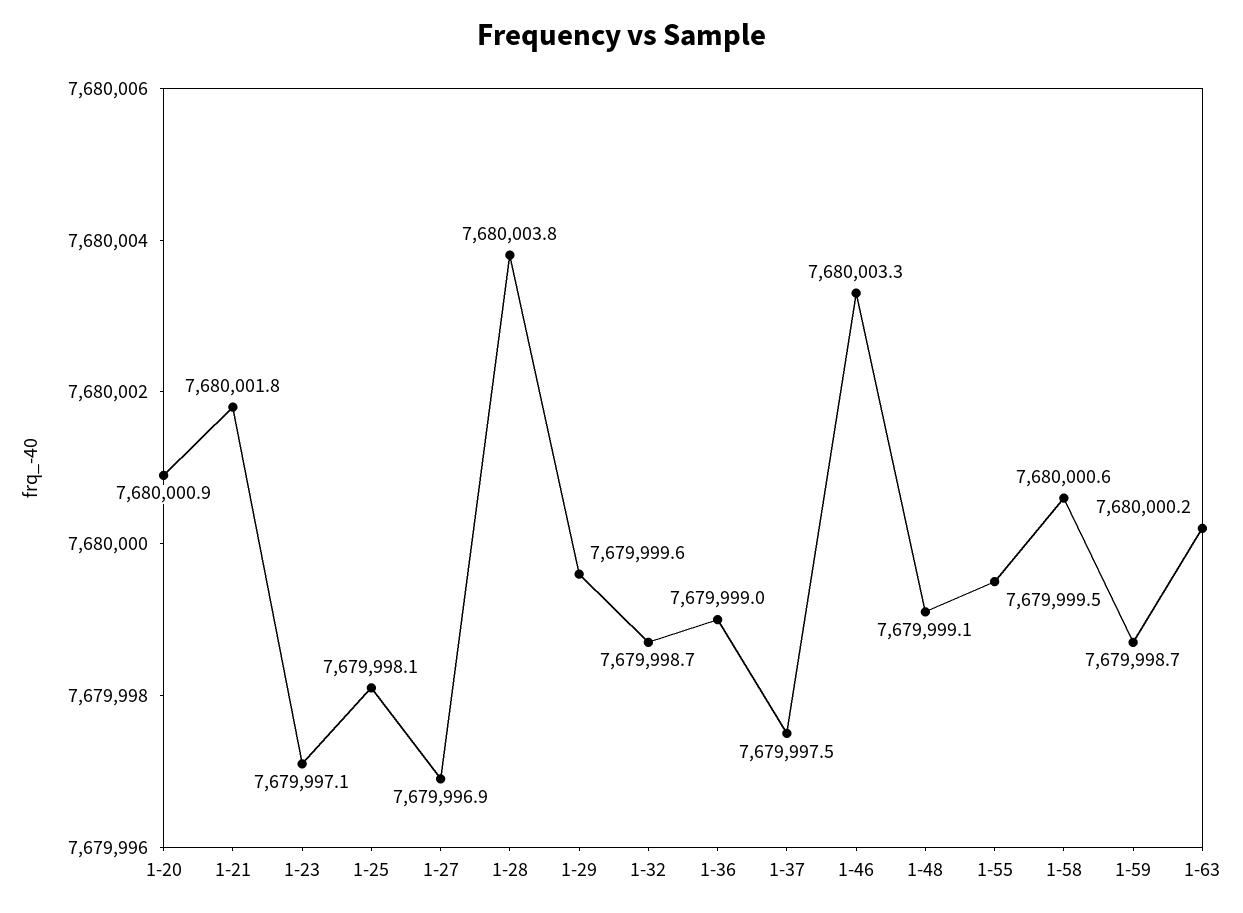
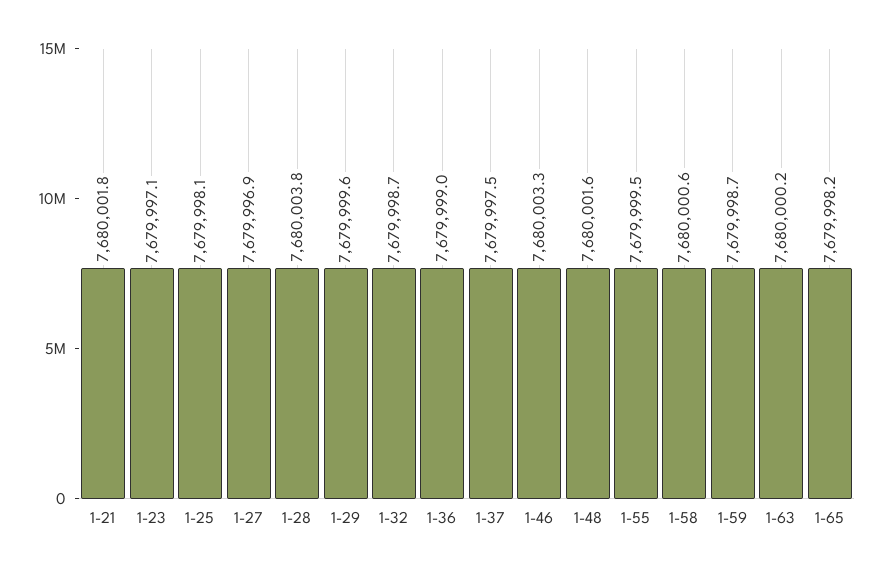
1-20: 7680000.9 -> none
1-48: 7679999.1 -> 7680001.6
1-65: none -> 7679998.2

